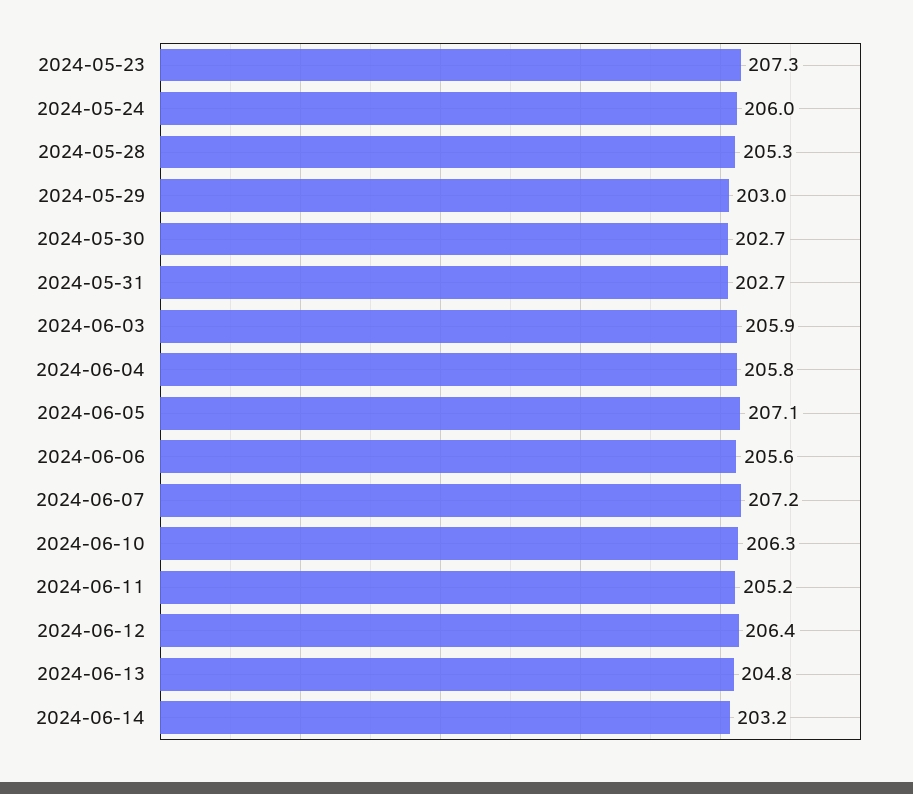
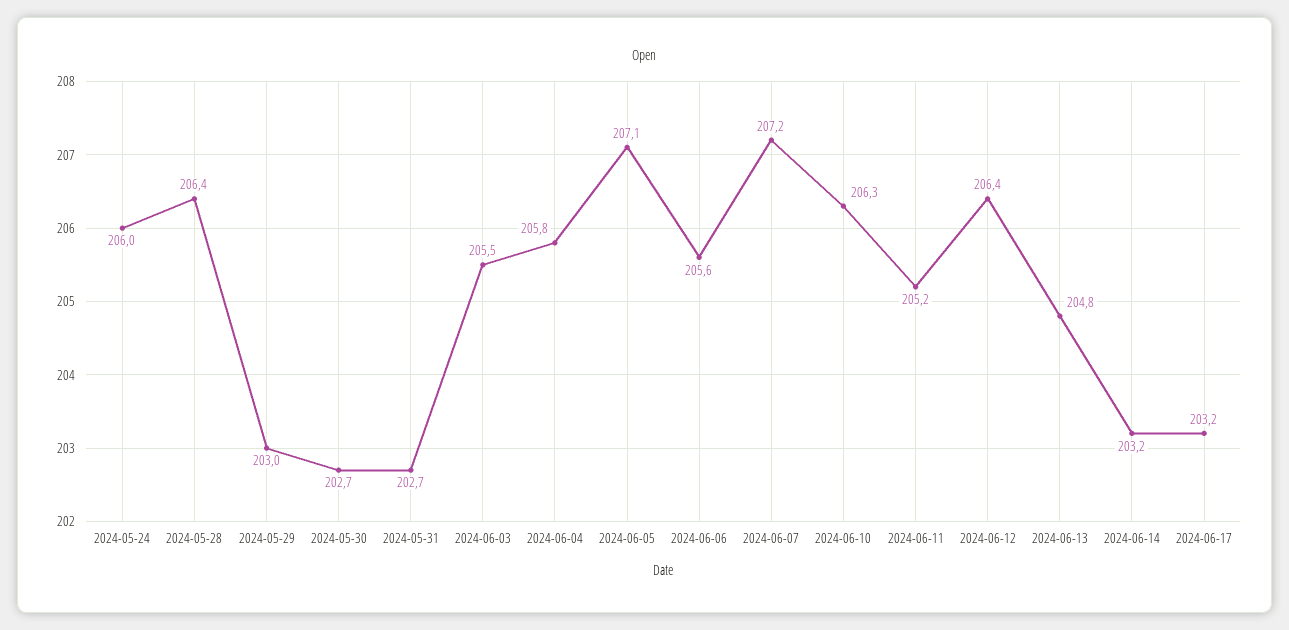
2024-05-23: 207.3 -> none
2024-05-28: 205.3 -> 206.4
2024-06-03: 205.9 -> 205.5
2024-06-17: none -> 203.2

